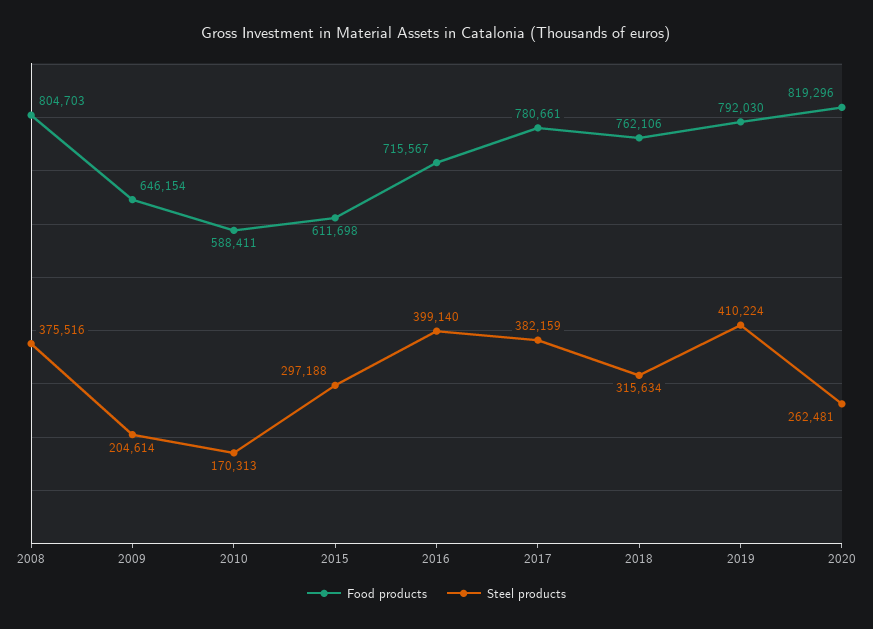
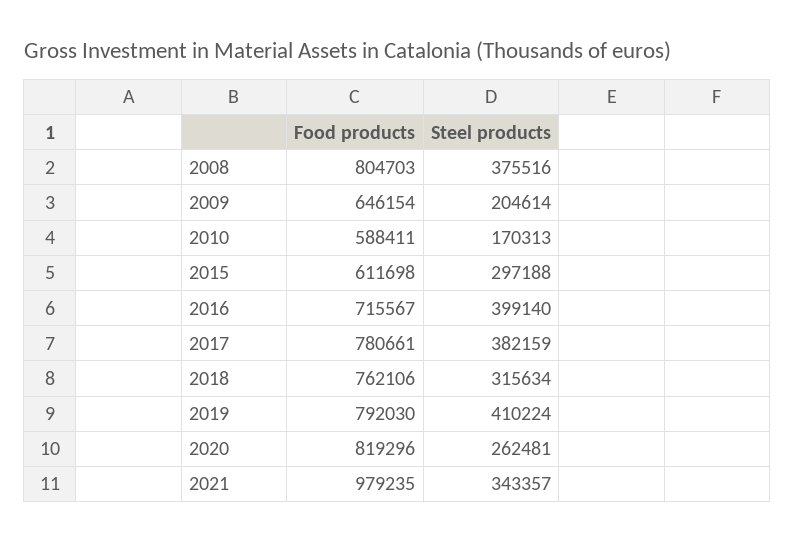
Food products, 2021: none -> 979235
Steel products, 2021: none -> 343357

